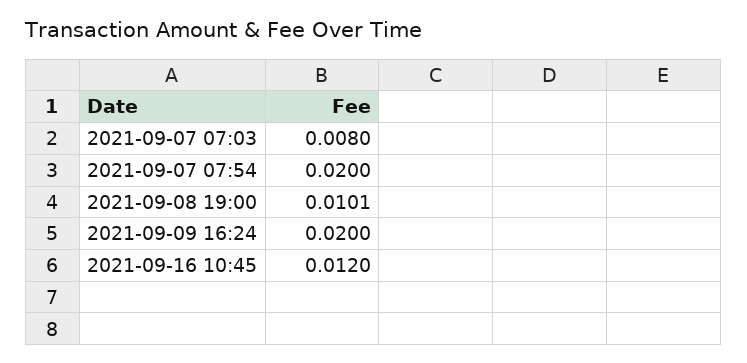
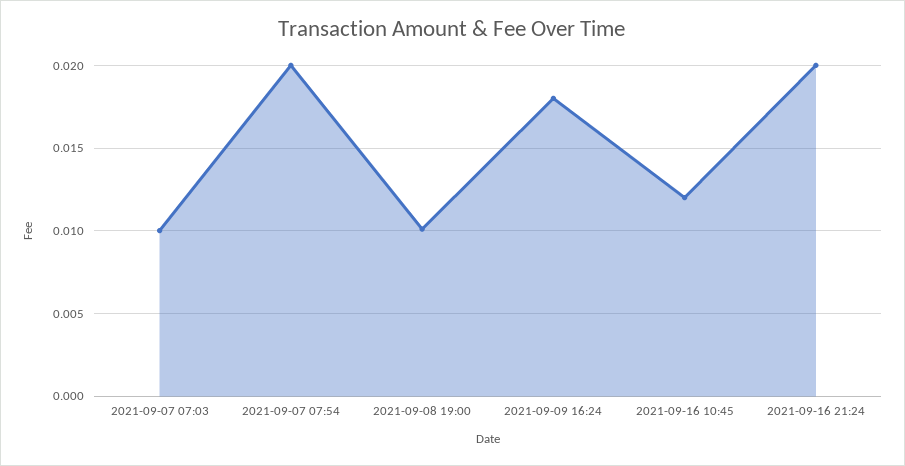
2021-09-07 07:03: 0.008 -> 0.01
2021-09-09 16:24: 0.02 -> 0.018
2021-09-16 21:24: none -> 0.02

